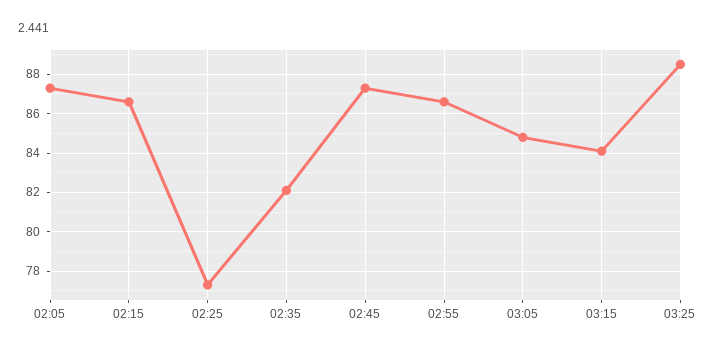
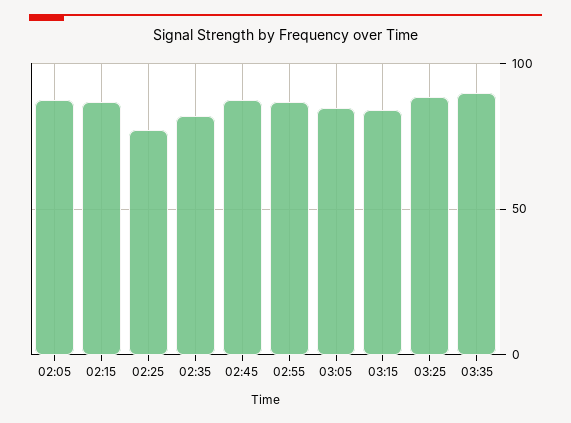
03:35: none -> 90

